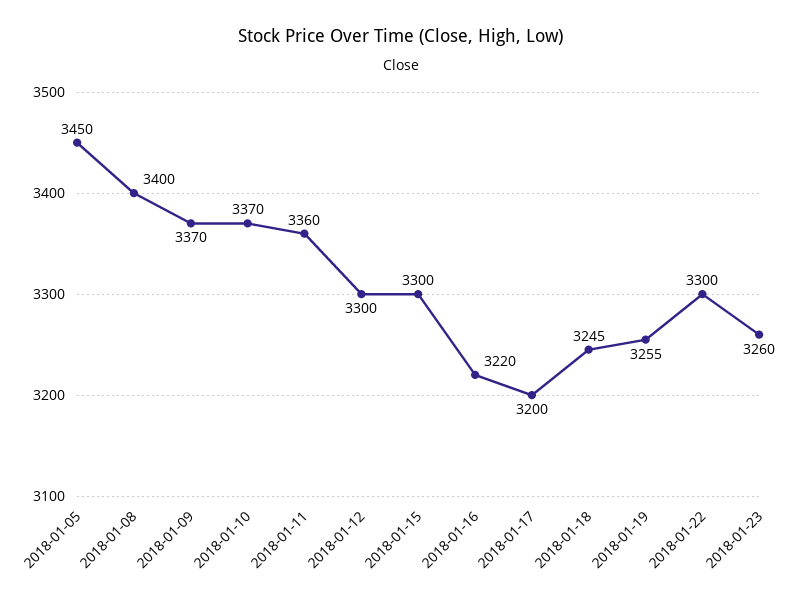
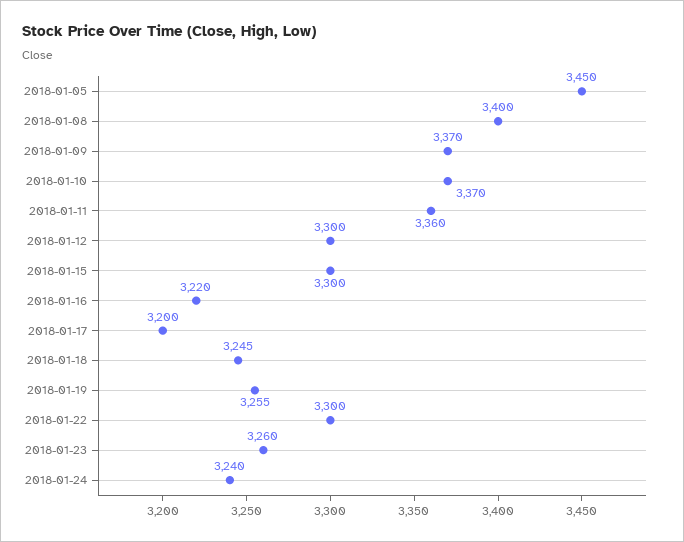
2018-01-24: none -> 3240

